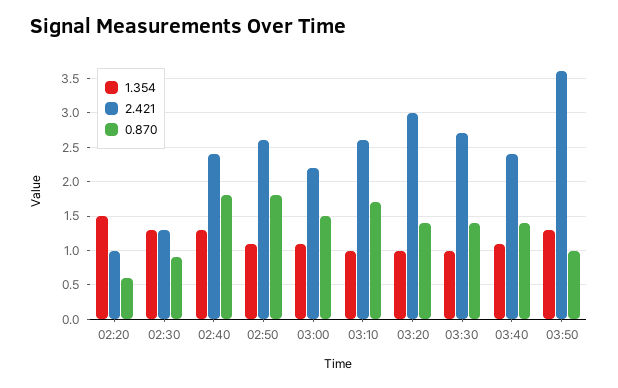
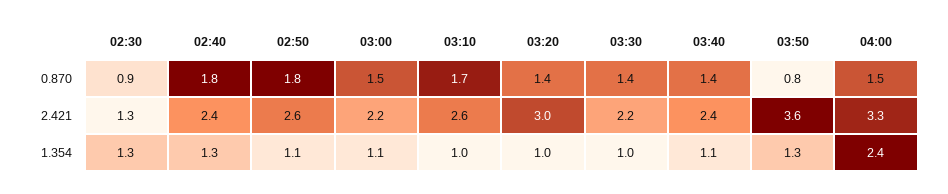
1.354, 02:20: 1.5 -> none
2.421, 02:20: 1 -> none
0.870, 02:20: 0.6 -> none
2.421, 03:30: 2.7 -> 2.2
0.870, 03:50: 1 -> 0.8
0.870, 04:00: none -> 1.5
2.421, 04:00: none -> 3.3
1.354, 04:00: none -> 2.4

